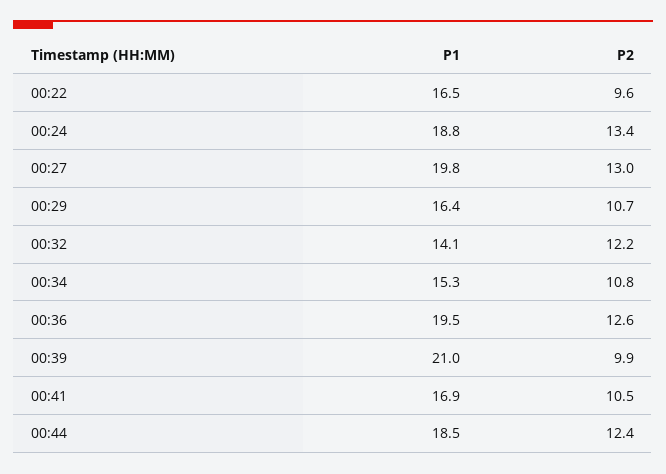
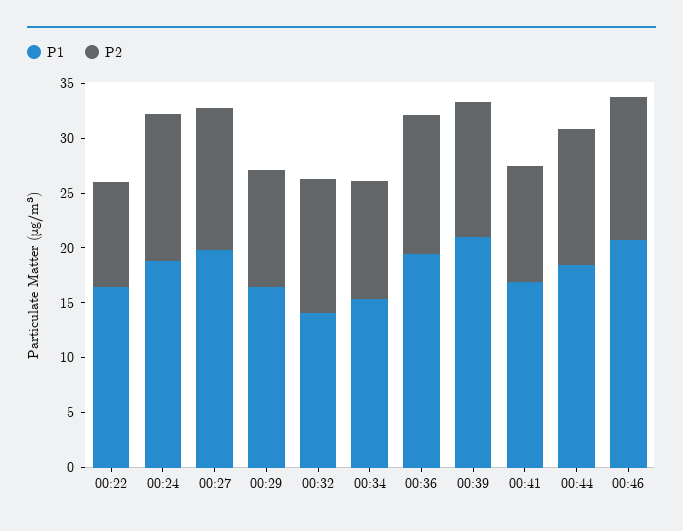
P2, 00:39: 9.9 -> 12
P1, 00:46: none -> 21
P2, 00:46: none -> 13

